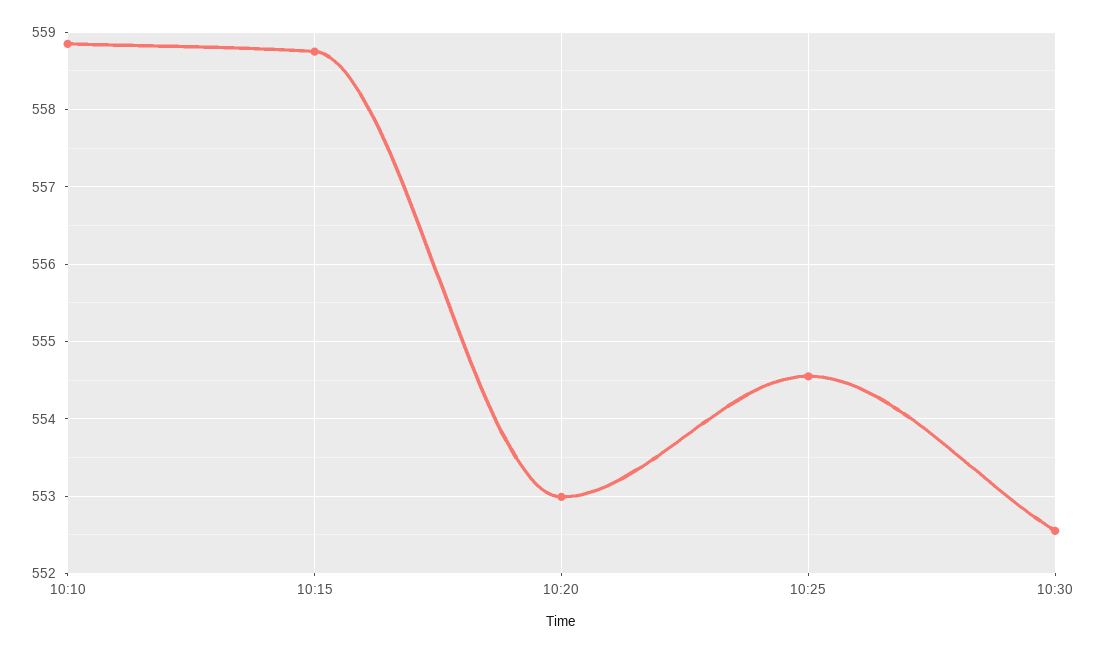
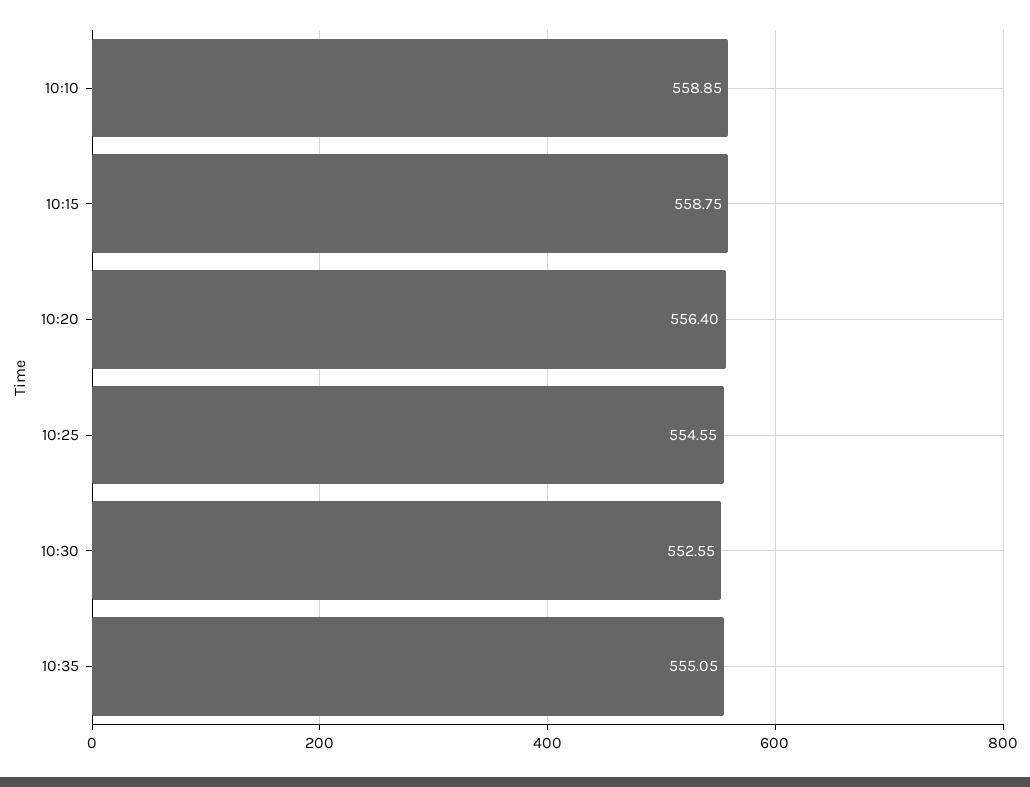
10:20: 553 -> 556.4
10:35: none -> 555.05

